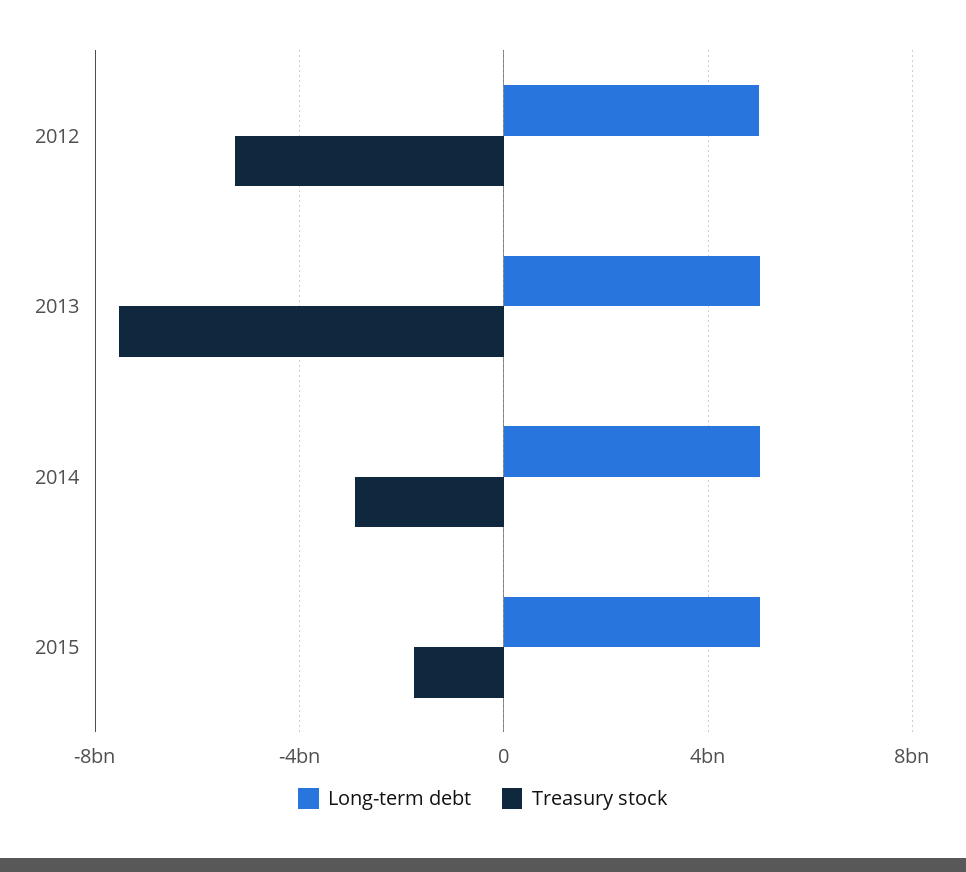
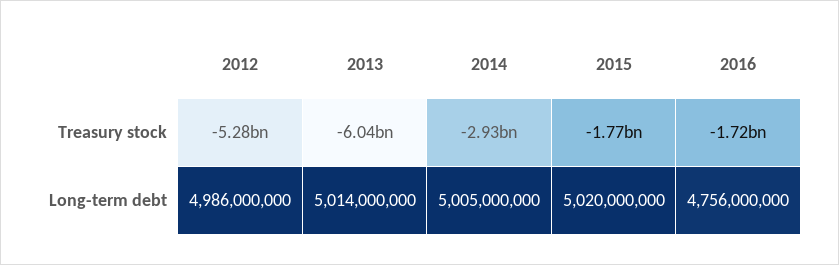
Treasury stock, 2013: -7500000000 -> -6040000000
Treasury stock, 2016: none -> -1720000000
Long-term debt, 2016: none -> 4756000000

